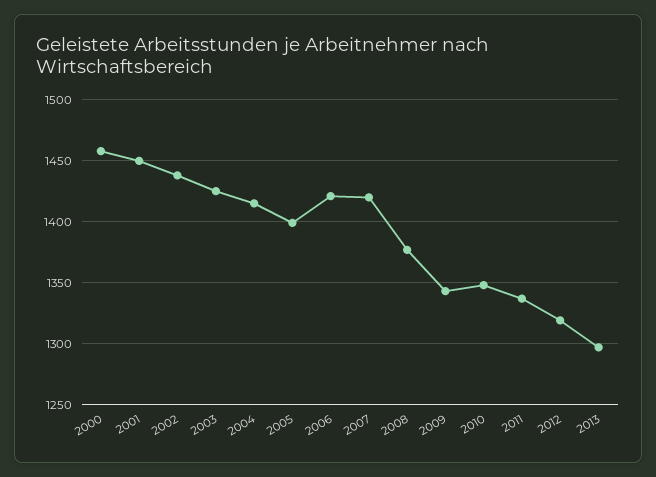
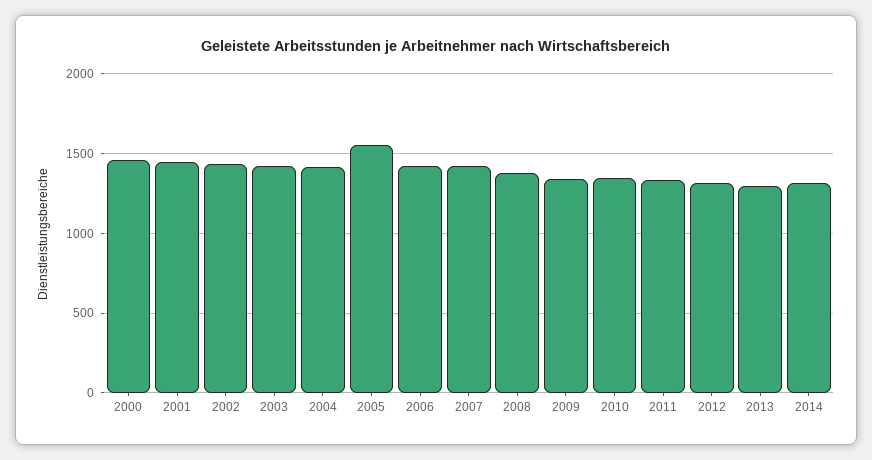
2005: 1400 -> 1550
2014: none -> 1300

